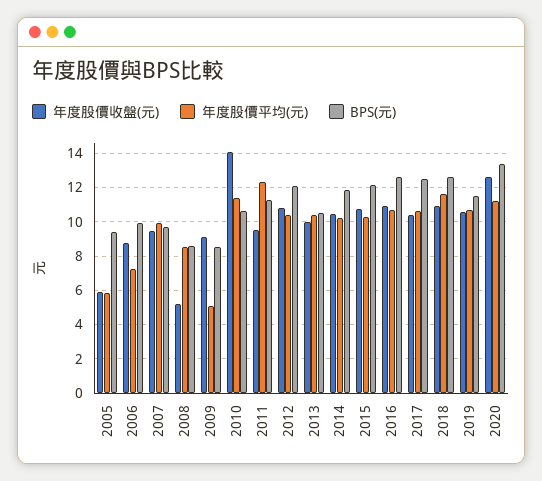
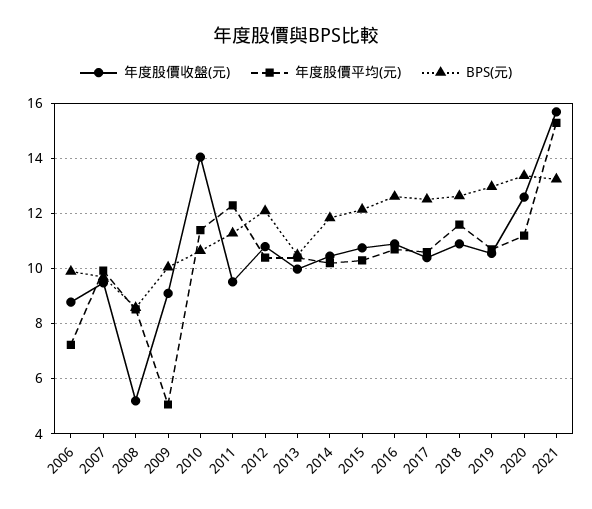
年度股價收盤(元), 2005: 6 -> none
年度股價平均(元), 2005: 6 -> none
BPS(元), 2005: 9.5 -> none
BPS(元), 2009: 8.5 -> 10
BPS(元), 2019: 11.5 -> 13
年度股價收盤(元), 2021: none -> 15.75
年度股價平均(元), 2021: none -> 15.25
BPS(元), 2021: none -> 13.25

